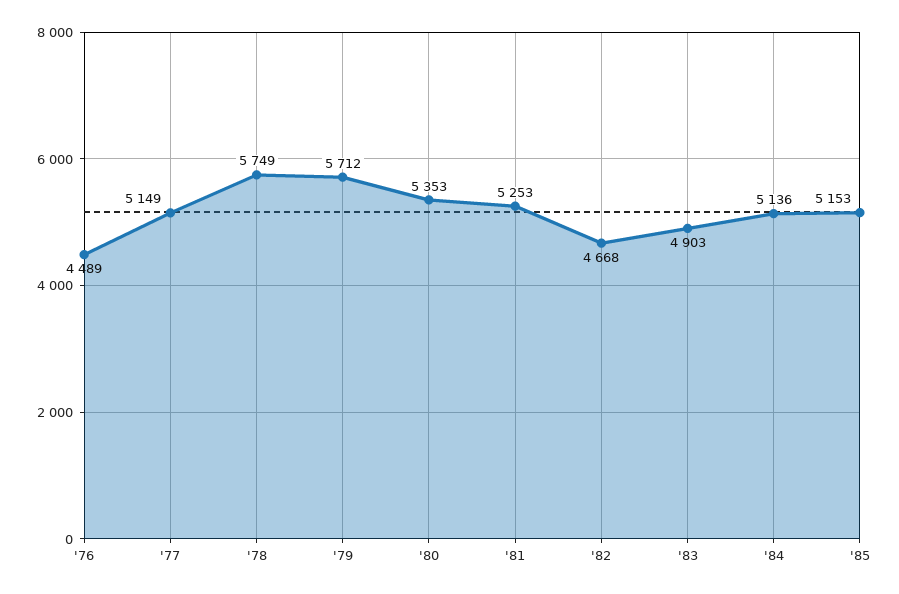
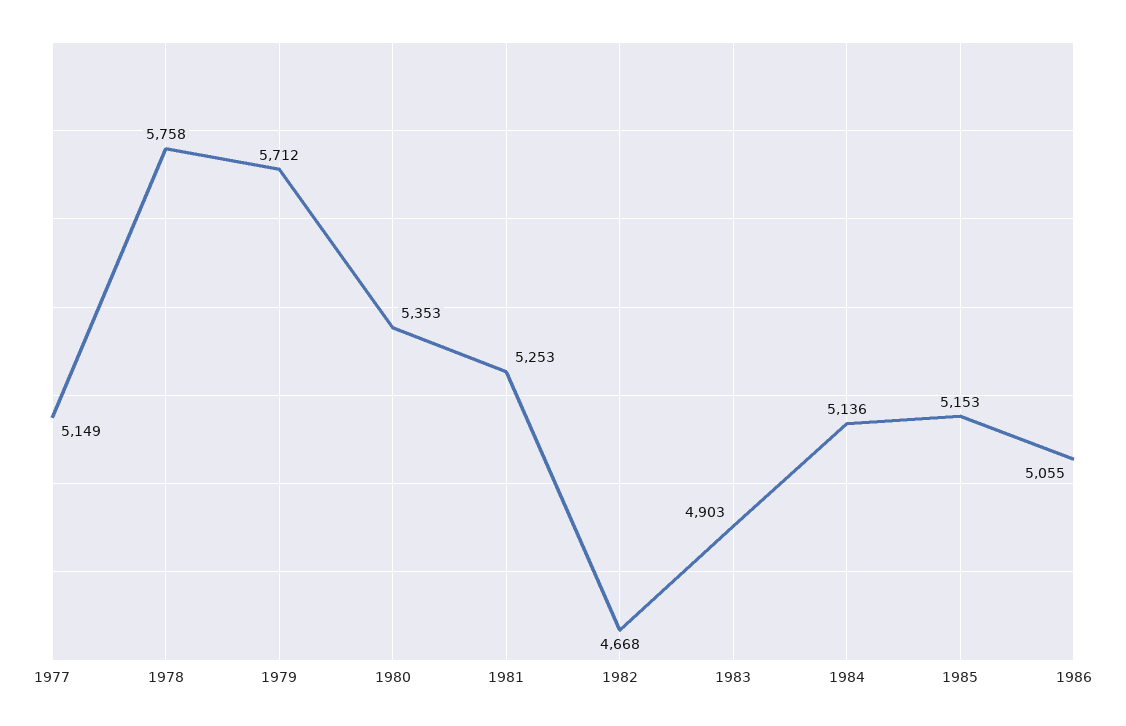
'76: 4489 -> none
'78: 5749 -> 5758
1986: none -> 5055

